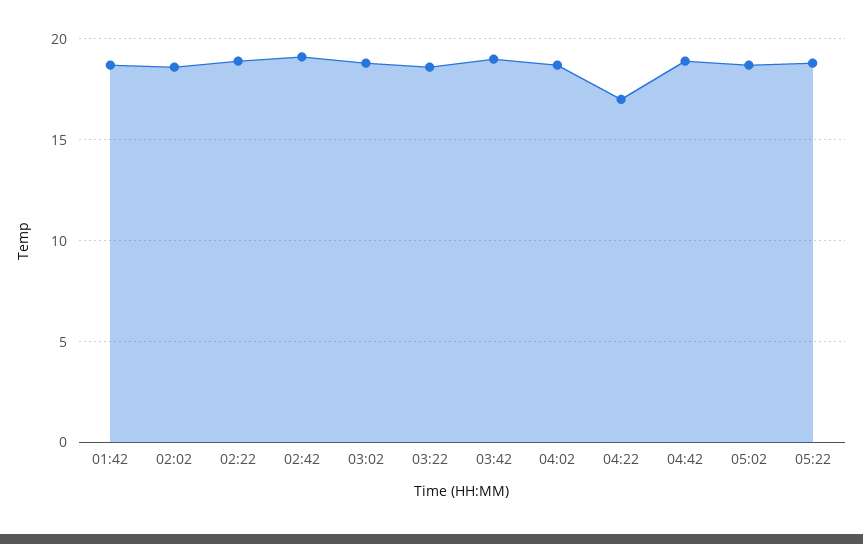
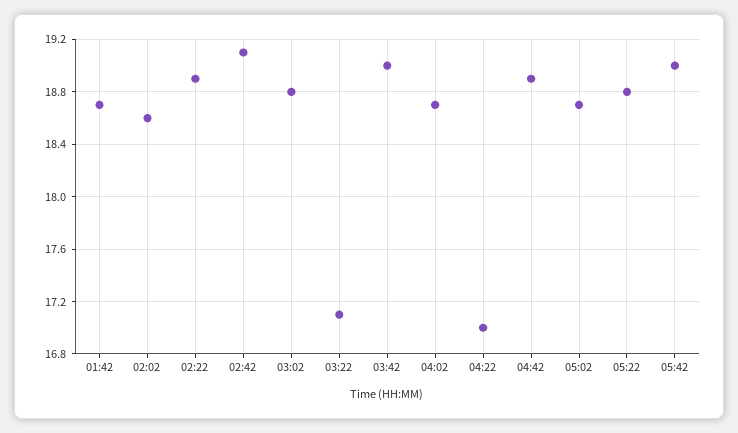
03:22: 18.5 -> 17.1
05:42: none -> 19

